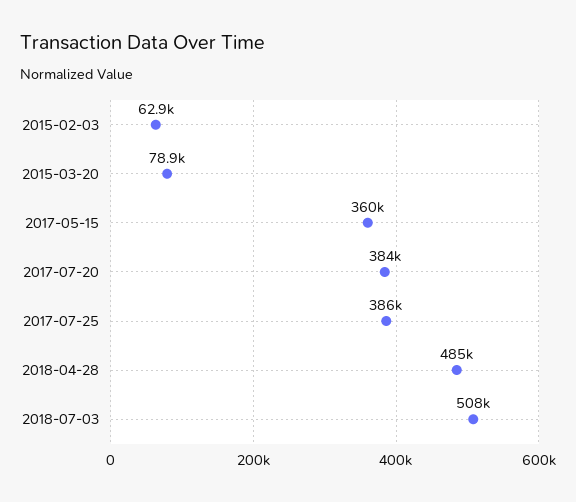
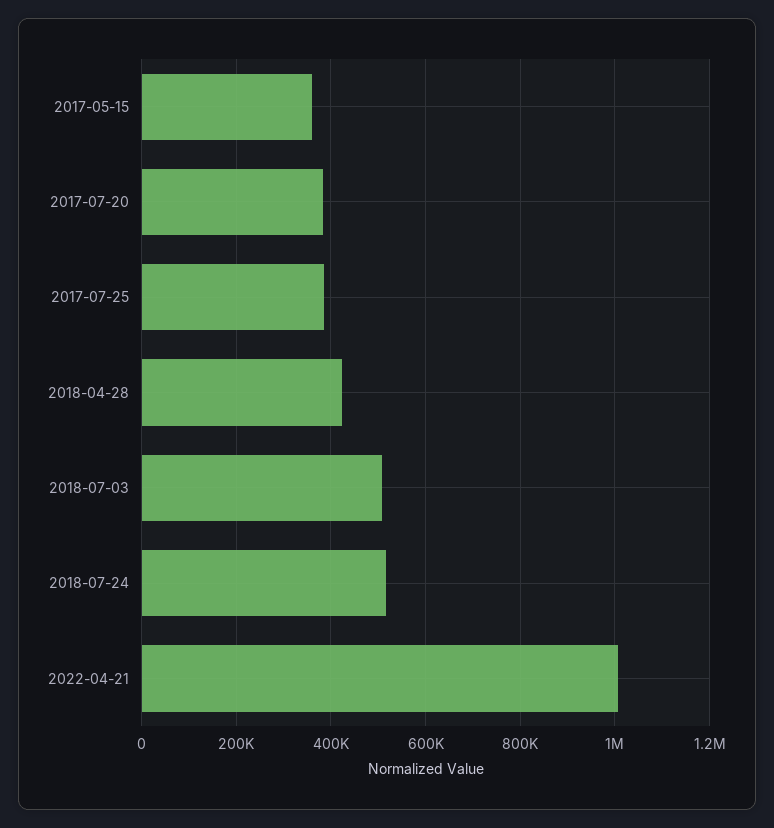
2015-02-03: 62900 -> none
2015-03-20: 78900 -> none
2018-04-28: 485000 -> 420000
2018-07-24: none -> 520000
2022-04-21: none -> 1000000

